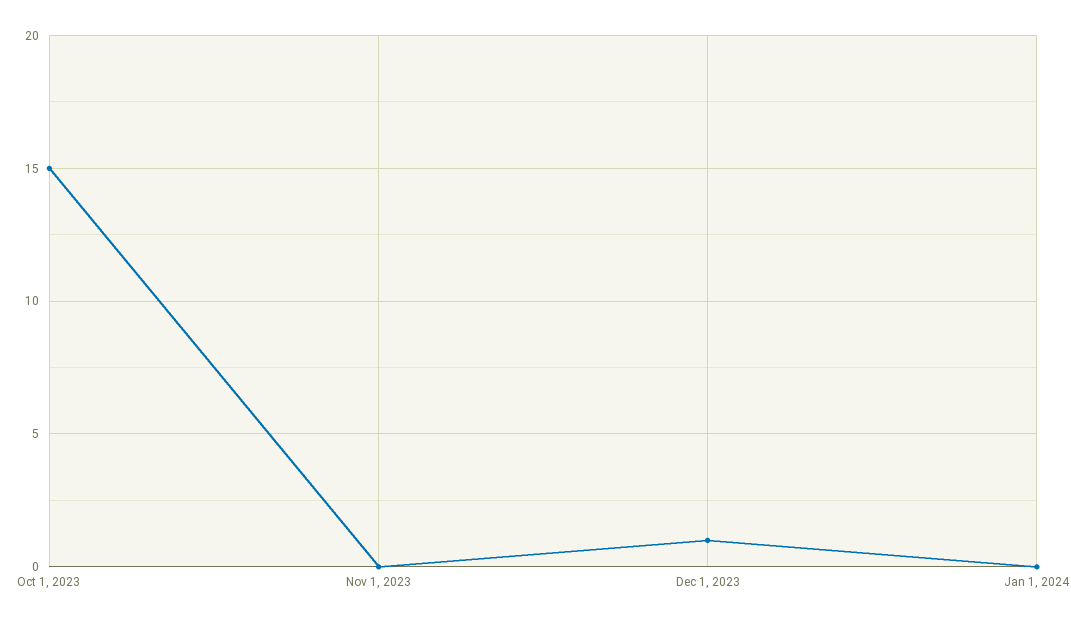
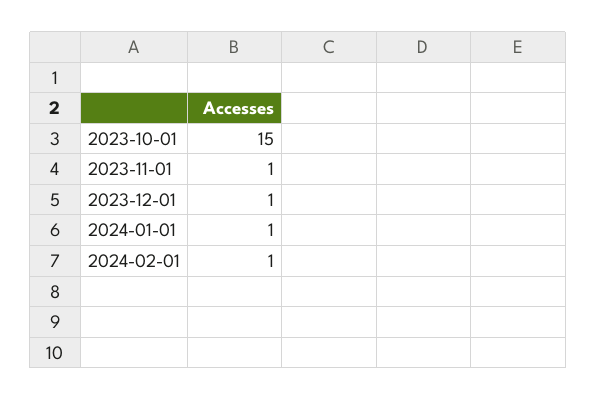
Nov 1, 2023: 0 -> 1
Jan 1, 2024: 0 -> 1
2024-02-01: none -> 1

